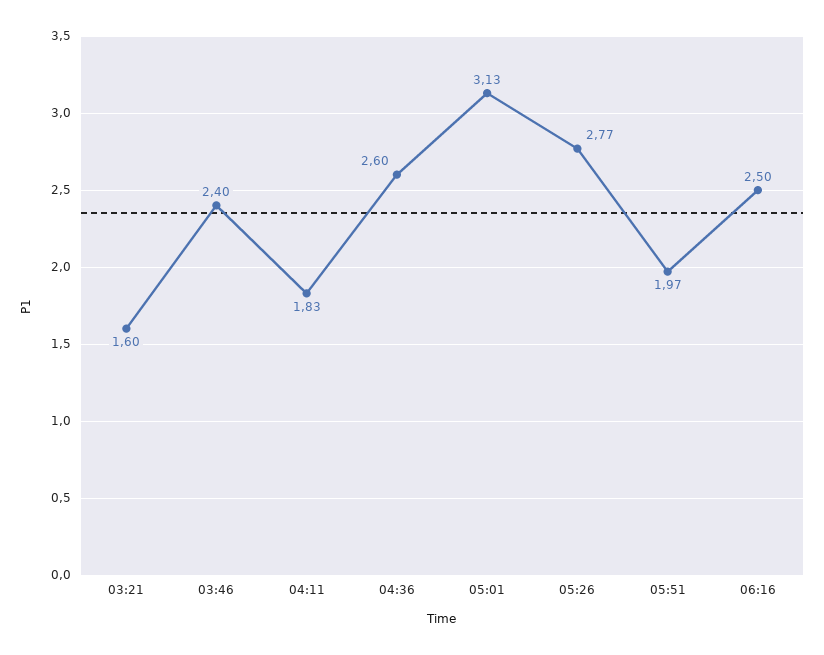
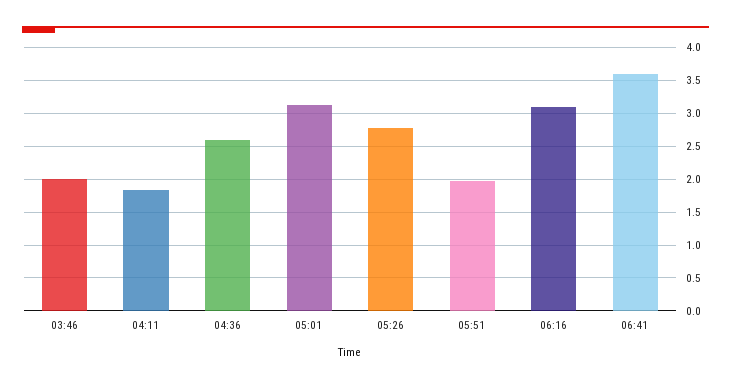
03:21: 1.6 -> none
03:46: 2.4 -> 2
06:16: 2.5 -> 3.1
06:41: none -> 3.6

